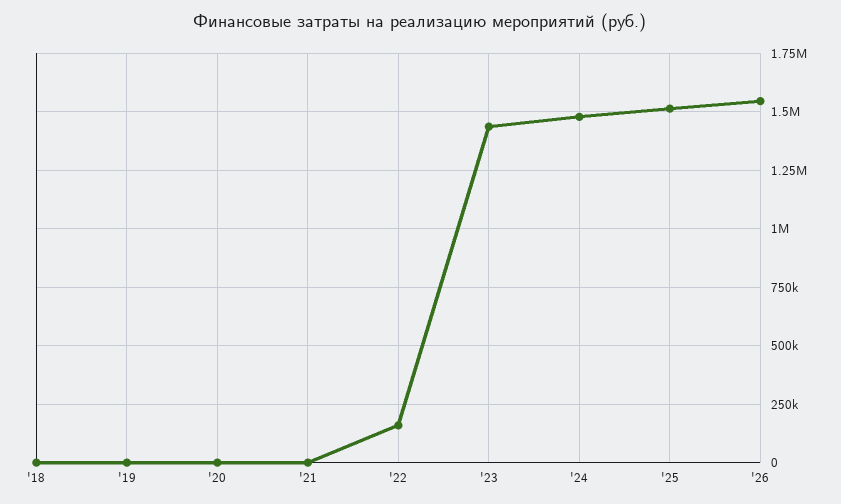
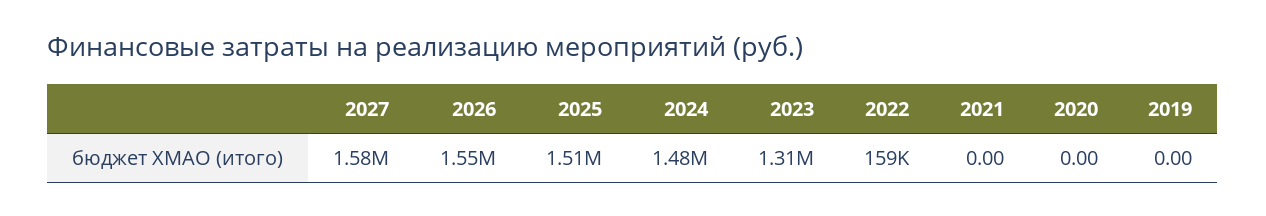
'18: 0 -> none
'23: 1450000 -> 1310000
2027: none -> 1580000

